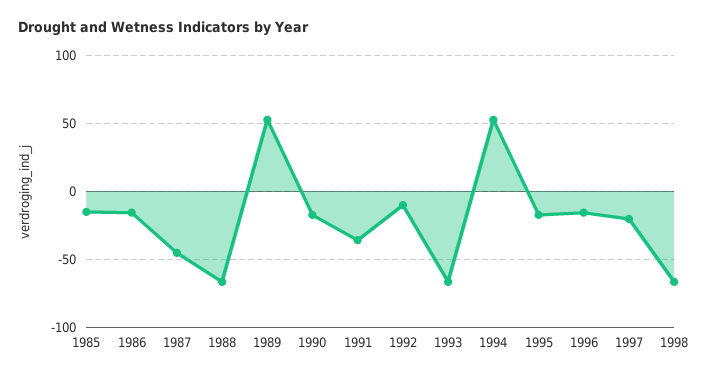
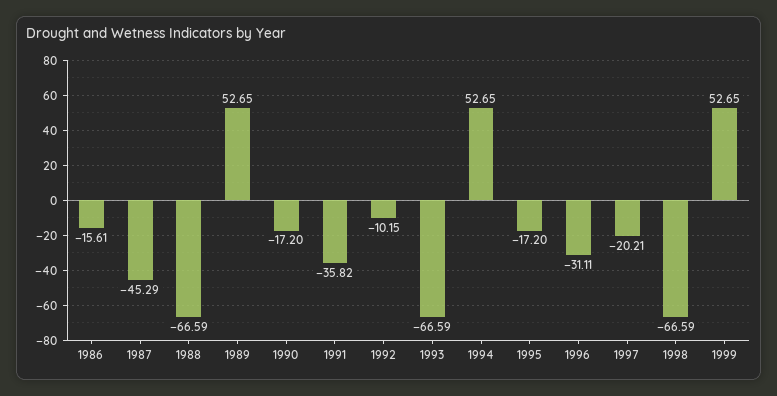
1985: -15 -> none
1996: -15 -> -31.11
1999: none -> 52.65

